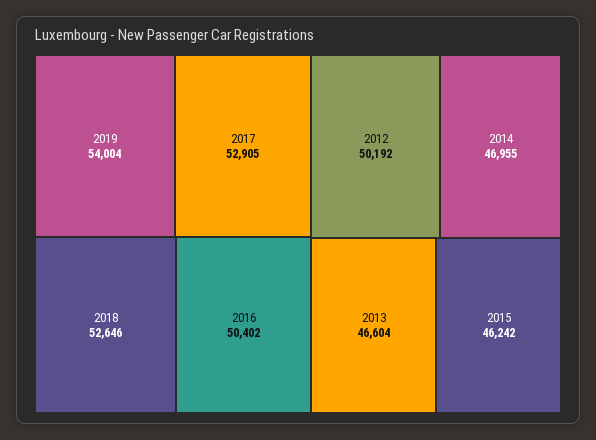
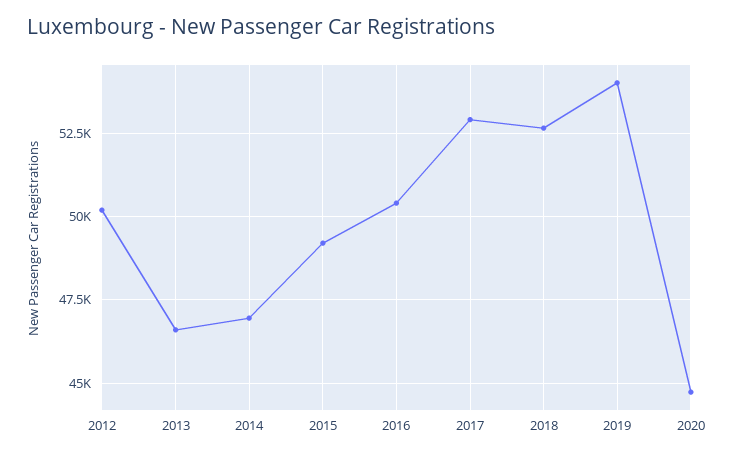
2015: 46242 -> 49250
2020: none -> 44750

